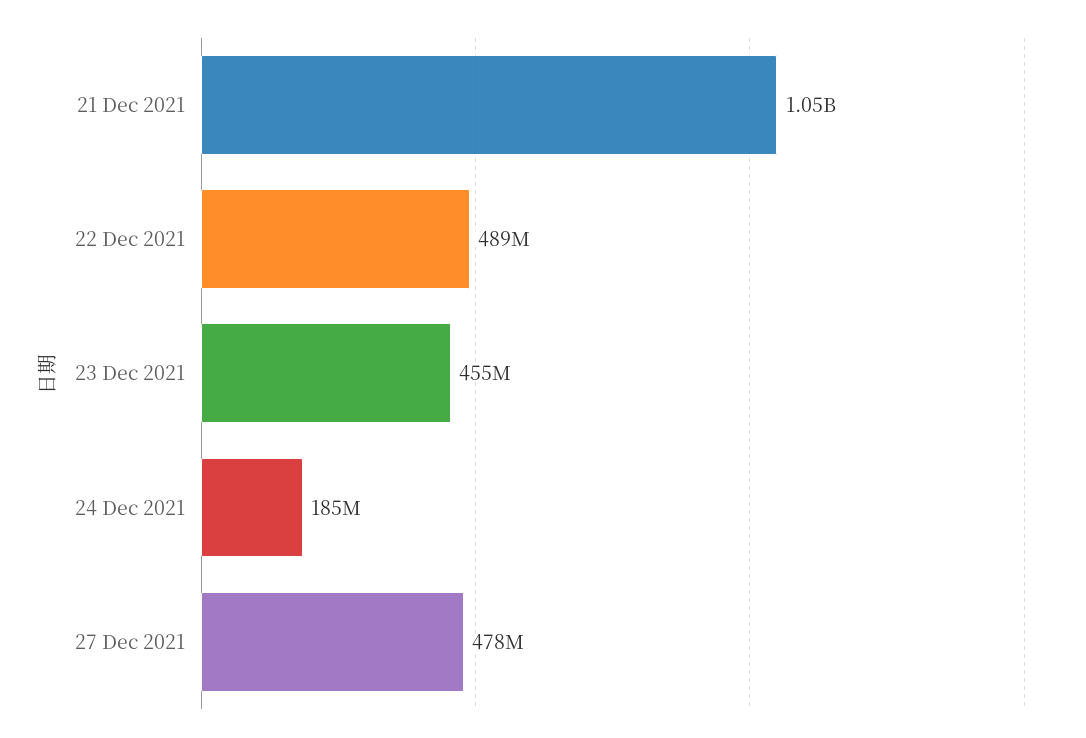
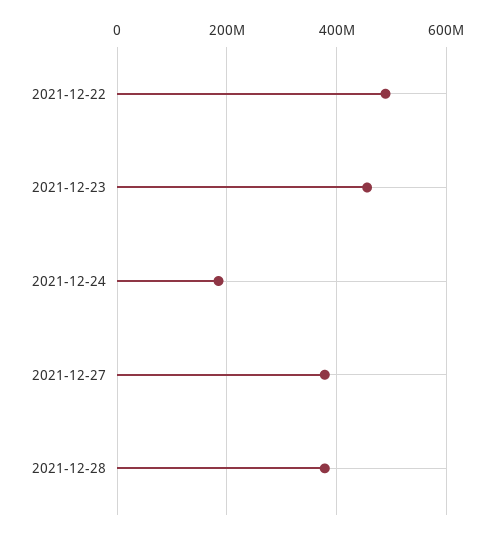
21 Dec 2021: 1050000000 -> none
27 Dec 2021: 478000000 -> 380000000
2021-12-28: none -> 380000000

